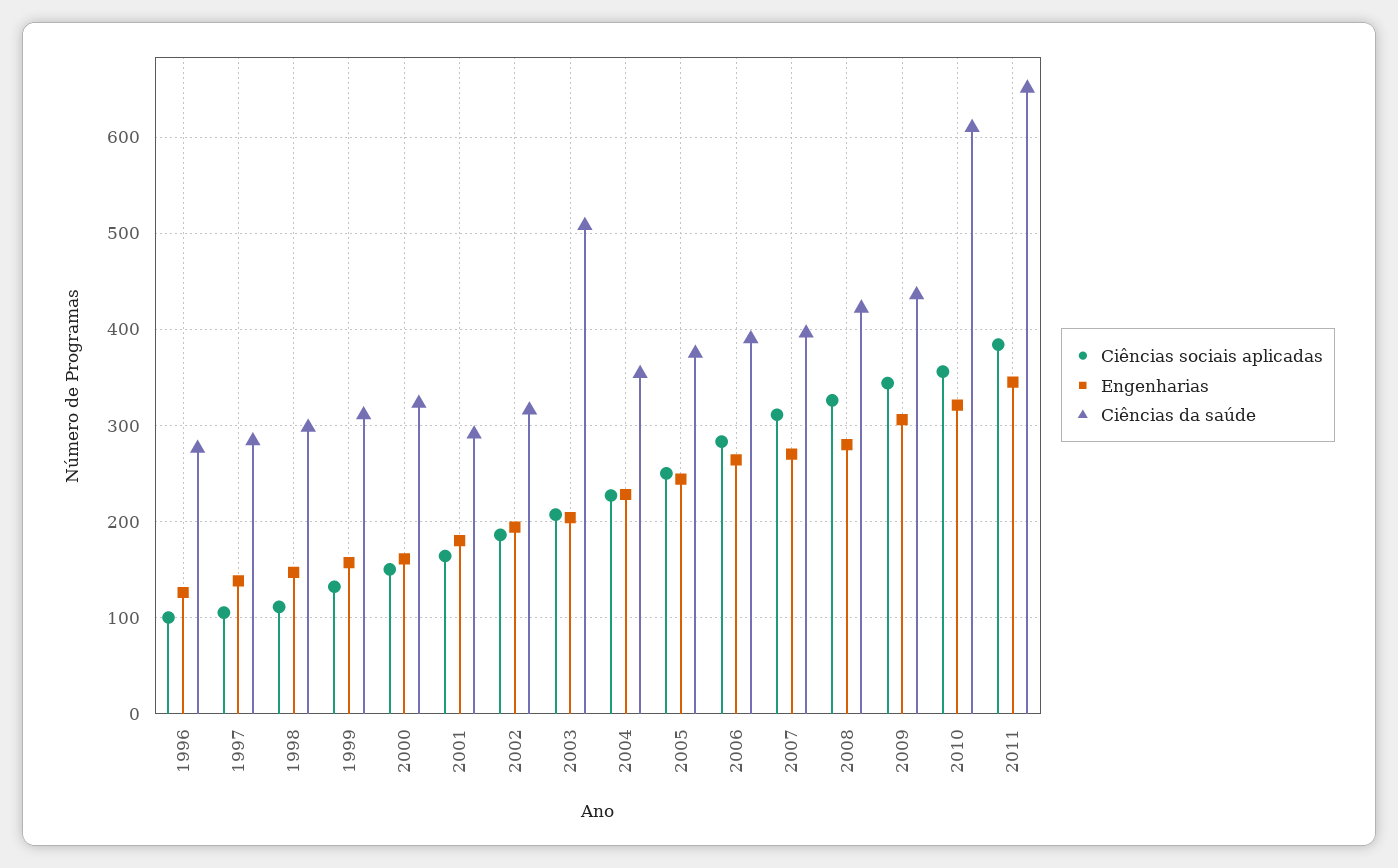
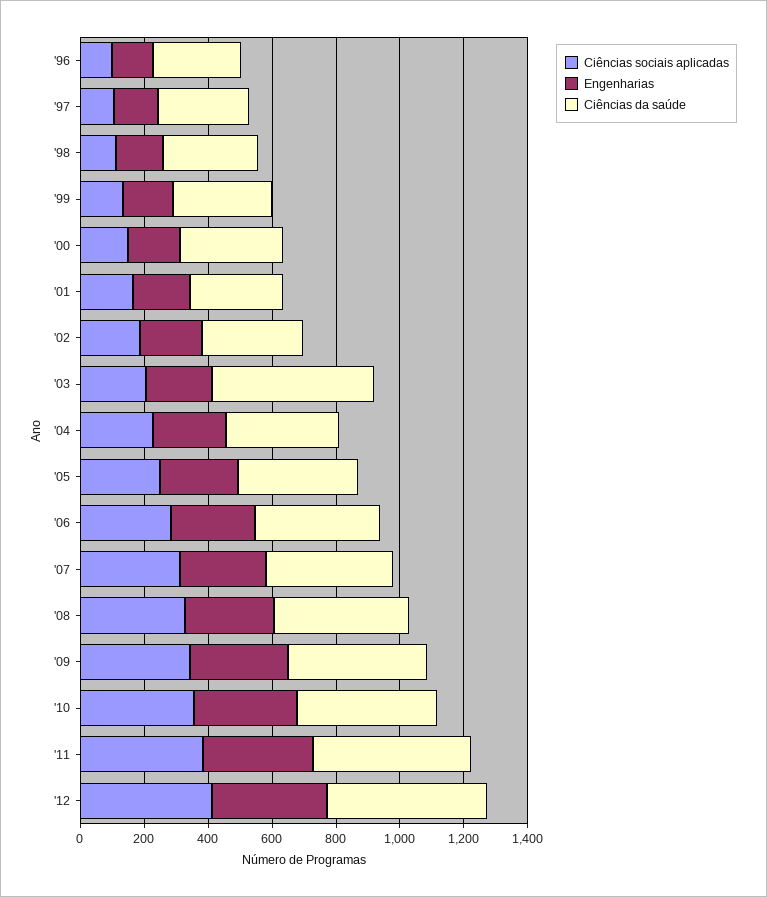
Ciências da saúde, 2010: 610 -> 450
Ciências da saúde, 2011: 650 -> 500
Ciências sociais aplicadas, '12: none -> 400
Engenharias, '12: none -> 350
Ciências da saúde, '12: none -> 500

